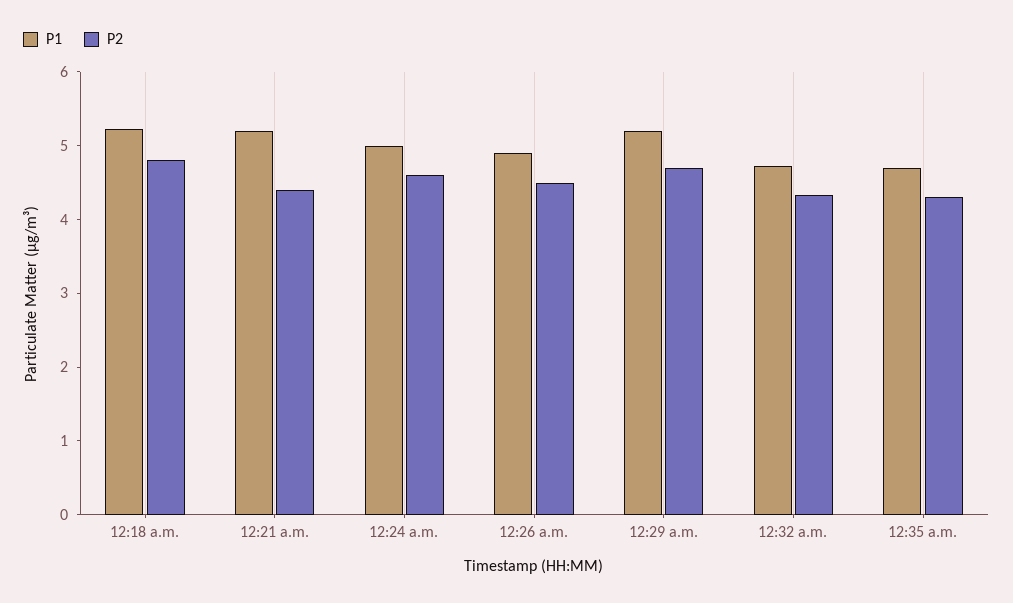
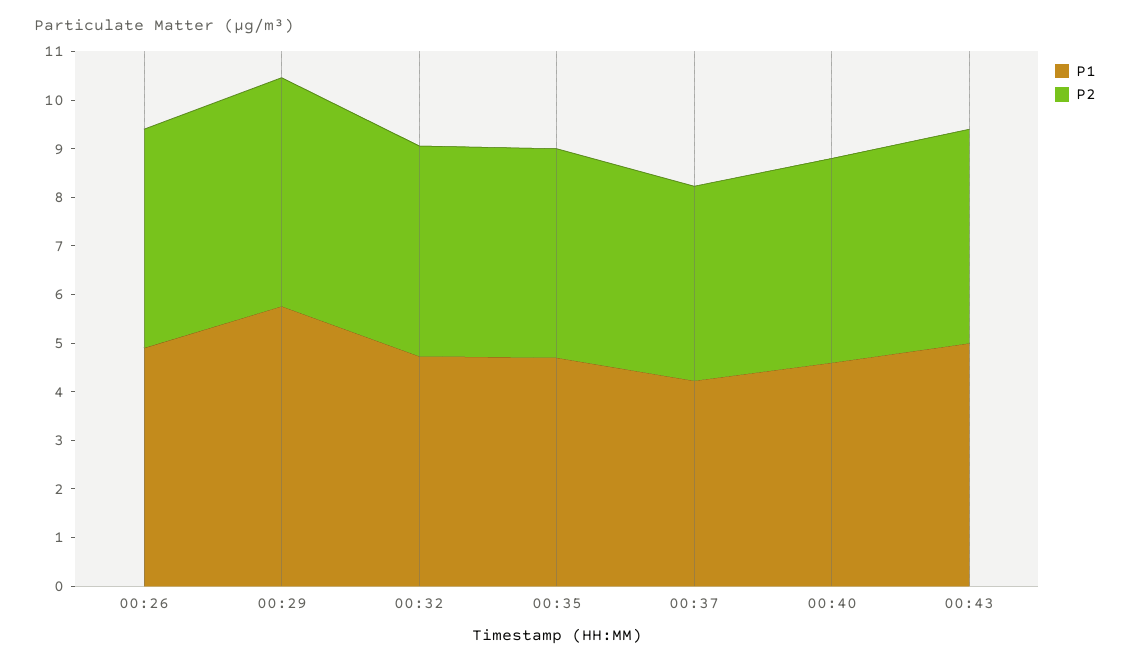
P1, 12:18 a.m.: 5.2 -> none
P2, 12:18 a.m.: 4.8 -> none
P1, 12:21 a.m.: 5.2 -> none
P2, 12:21 a.m.: 4.4 -> none
P1, 12:24 a.m.: 5 -> none
P2, 12:24 a.m.: 4.6 -> none
P1, 12:29 a.m.: 5.2 -> 5.8
P1, 00:37: none -> 4.2
P2, 00:37: none -> 4
P1, 00:40: none -> 4.6
P2, 00:40: none -> 4.2
P1, 00:43: none -> 5
P2, 00:43: none -> 4.4

